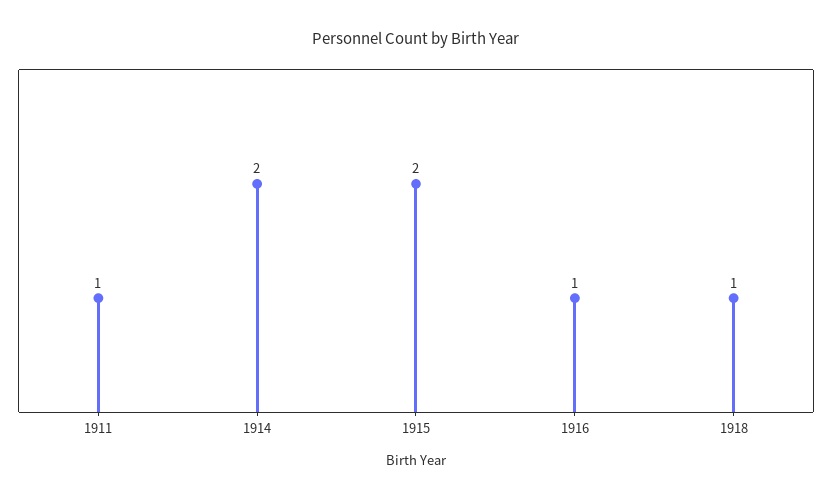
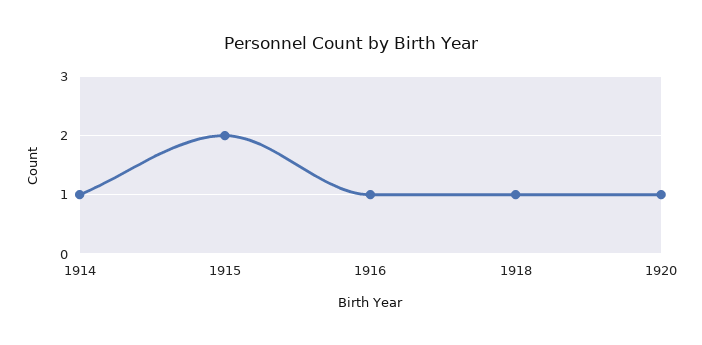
1911: 1 -> none
1914: 2 -> 1
1920: none -> 1

